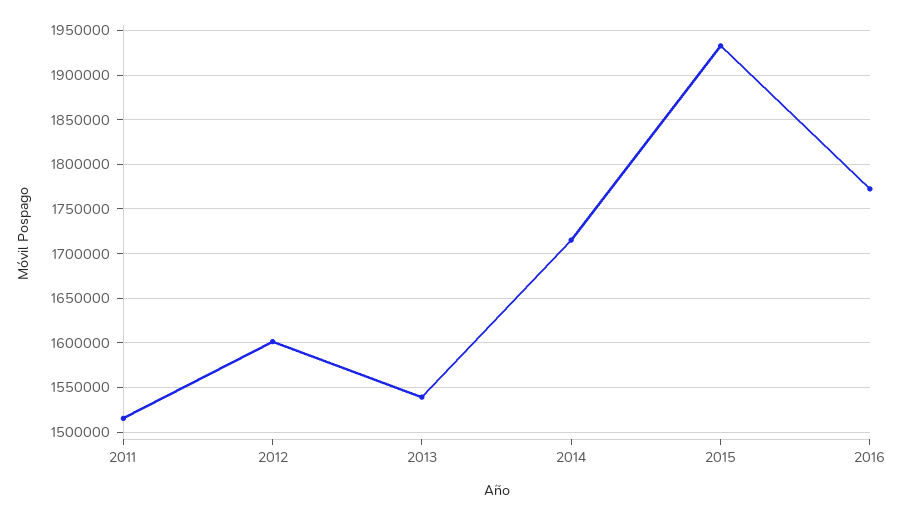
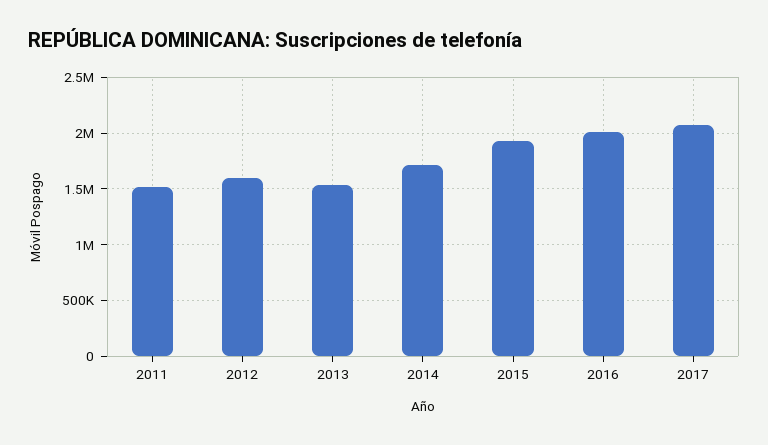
2016: 1770000 -> 2000000
2017: none -> 2100000

